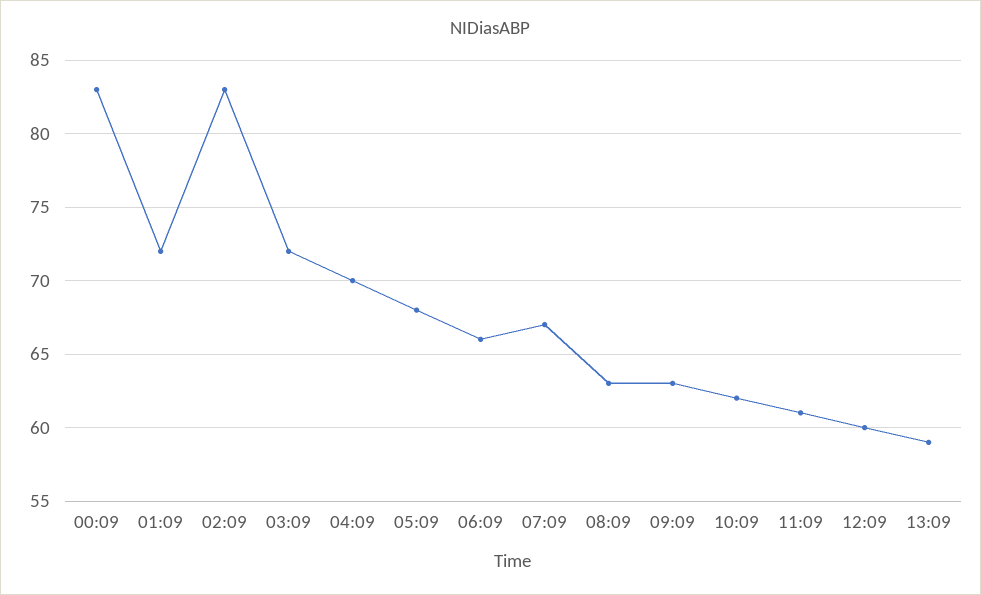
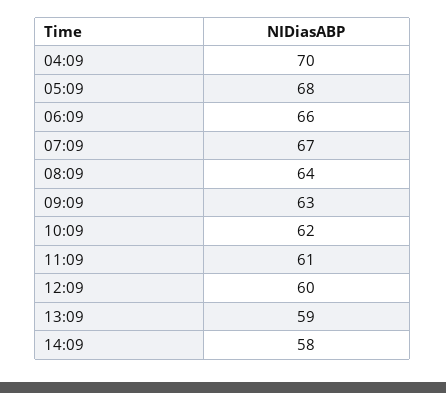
00:09: 83 -> none
01:09: 72 -> none
02:09: 83 -> none
03:09: 72 -> none
08:09: 63 -> 64
14:09: none -> 58

